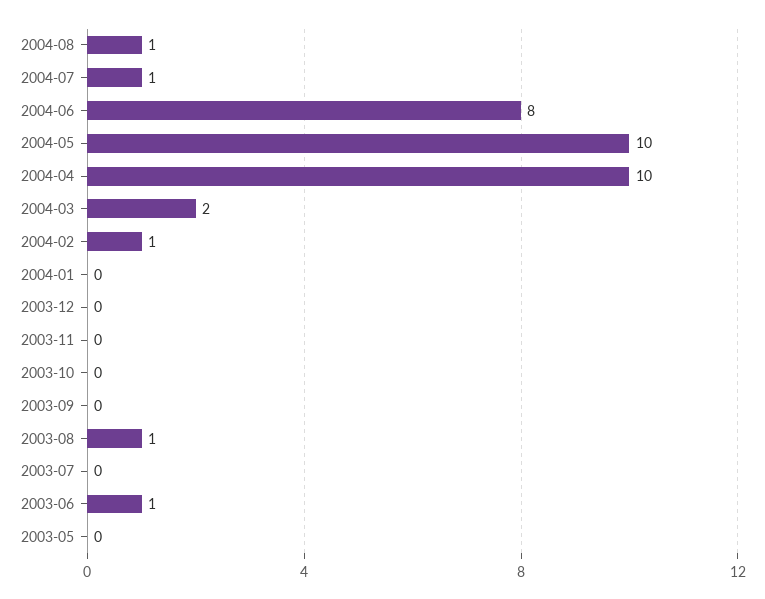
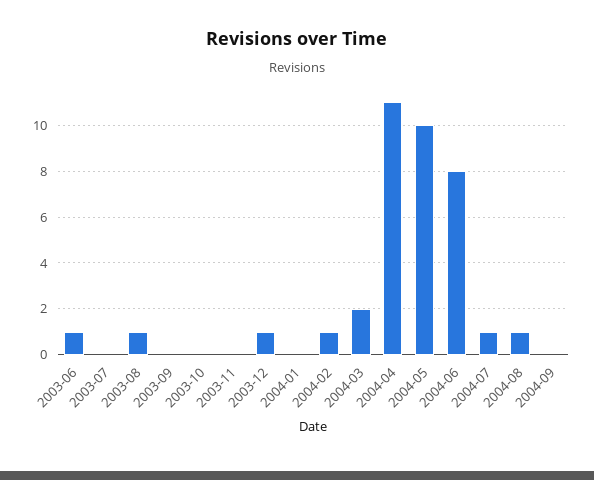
2004-04: 10 -> 11
2003-12: 0 -> 1
2003-05: 0 -> none
2004-09: none -> 0

